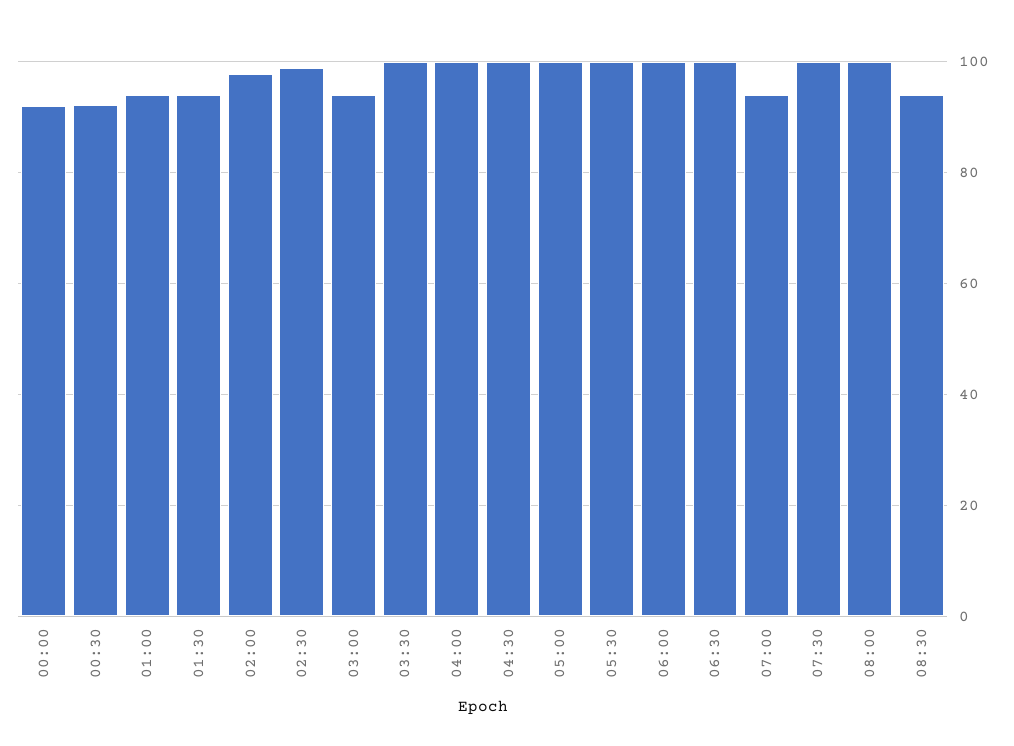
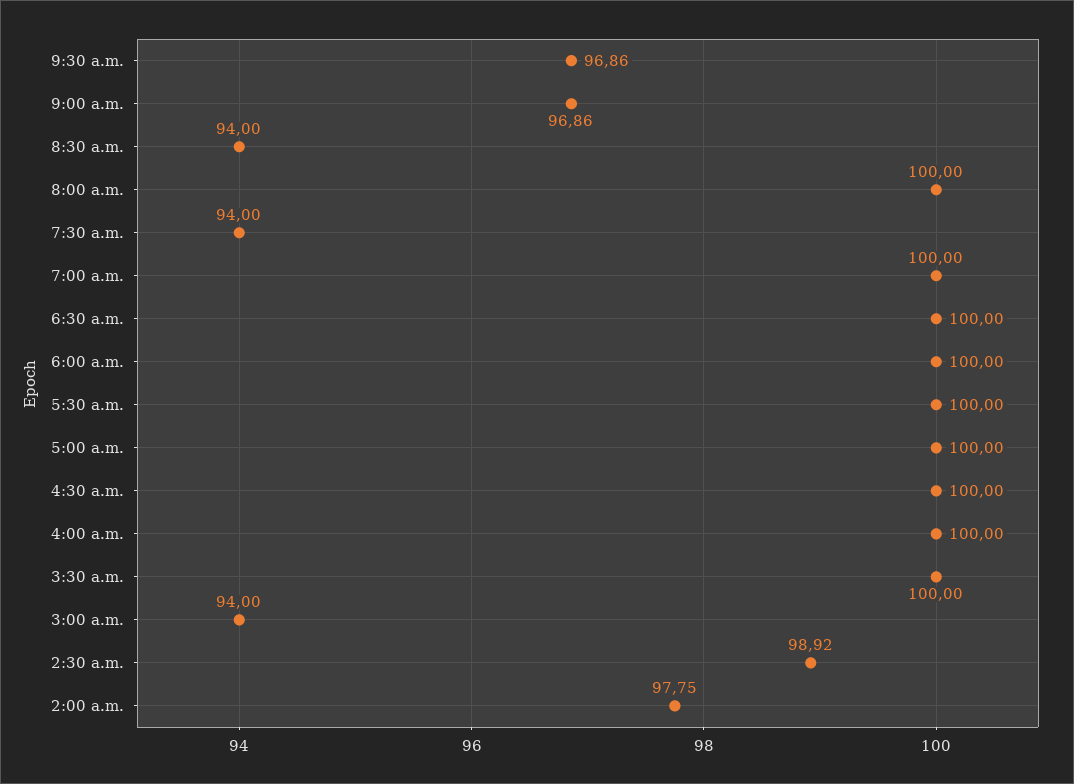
00:00: 92 -> none
00:30: 92 -> none
01:00: 94 -> none
01:30: 94 -> none
07:00: 94 -> 100
07:30: 100 -> 94
9:30 a.m.: none -> 96.86
9:00 a.m.: none -> 96.86

